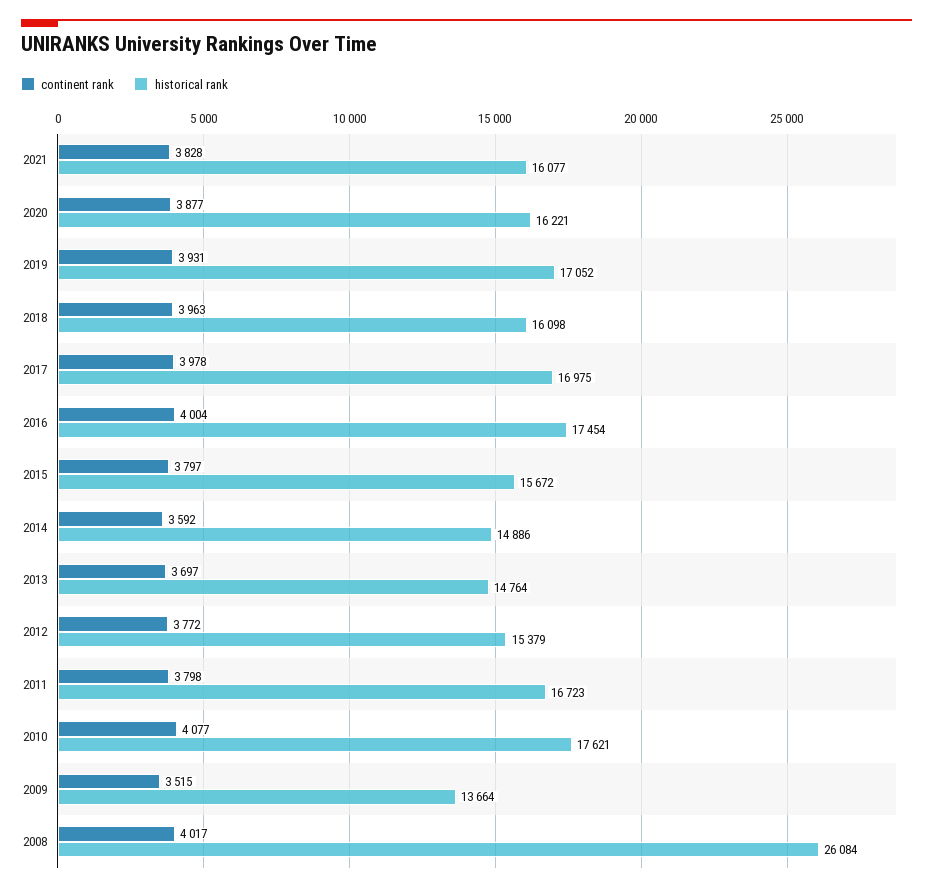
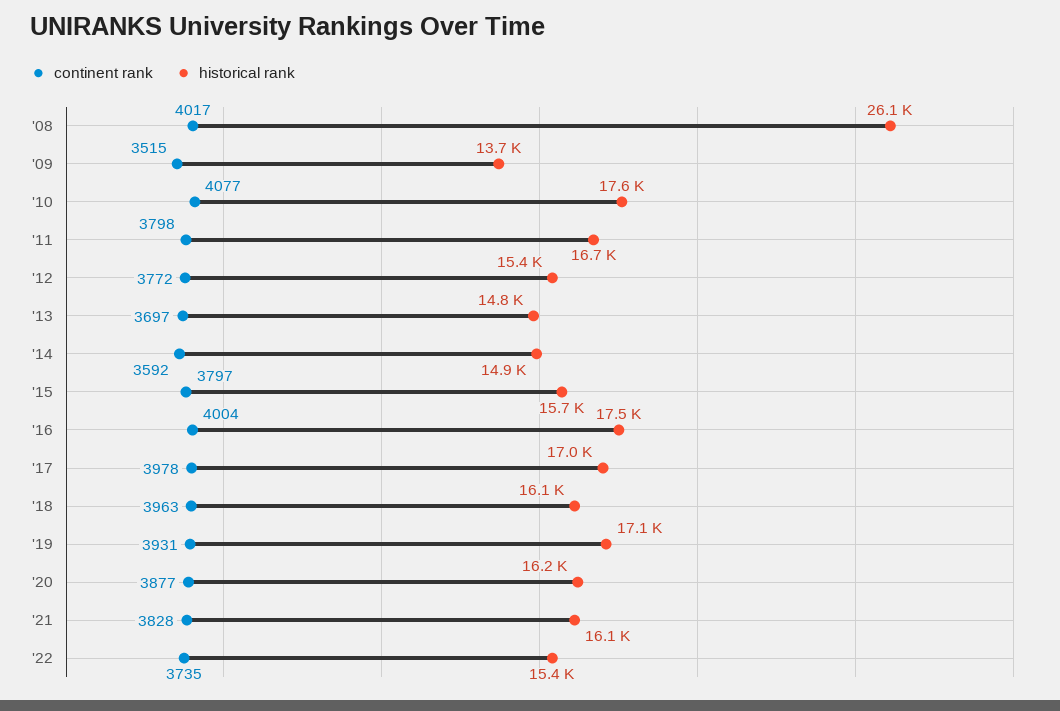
continent rank, '22: none -> 3735
historical rank, '22: none -> 15400

